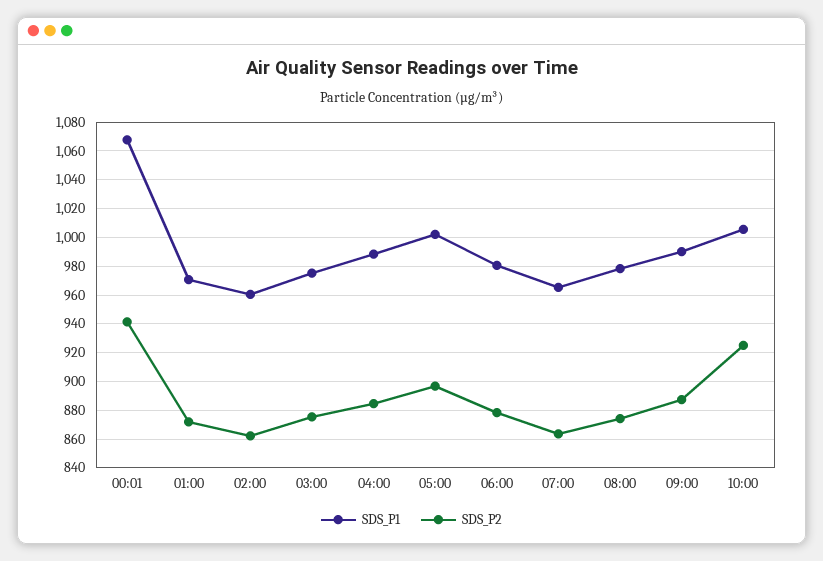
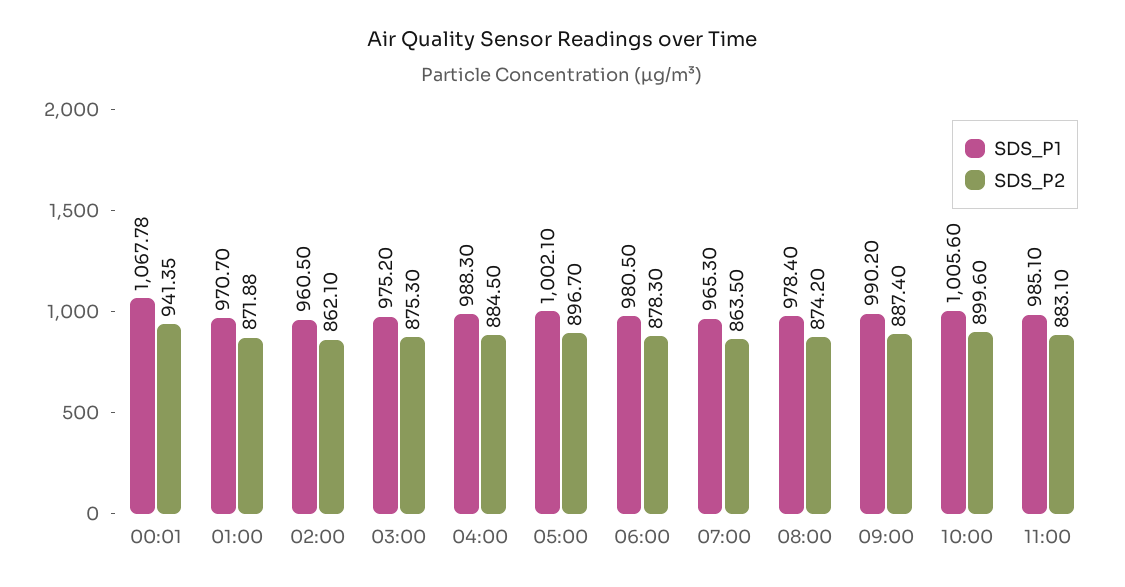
SDS_P2, 10:00: 925 -> 899.6
SDS_P1, 11:00: none -> 985.1
SDS_P2, 11:00: none -> 883.1

